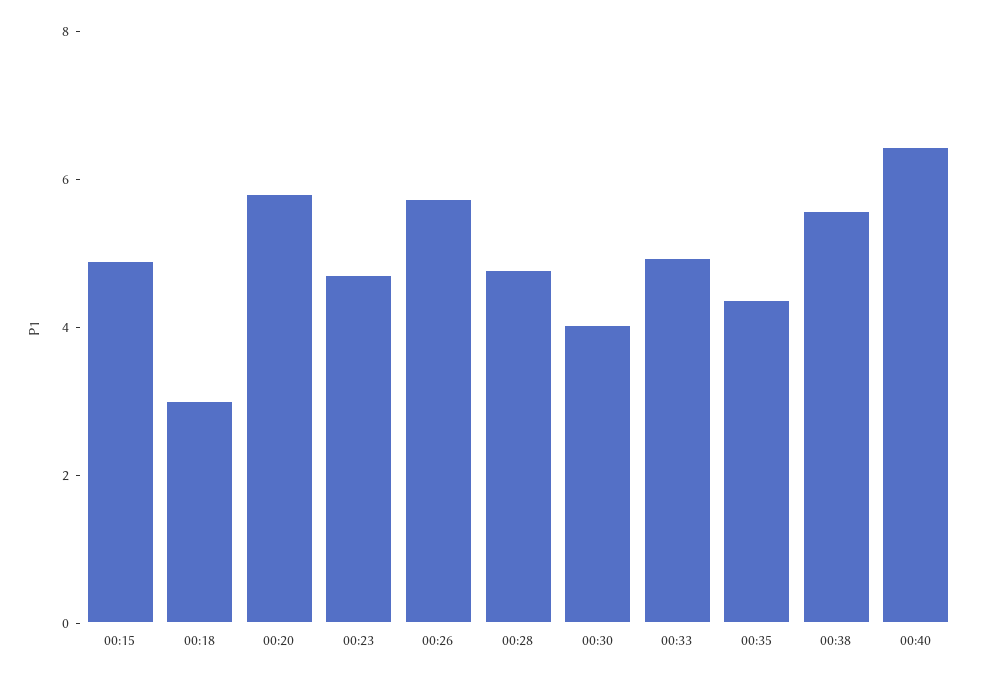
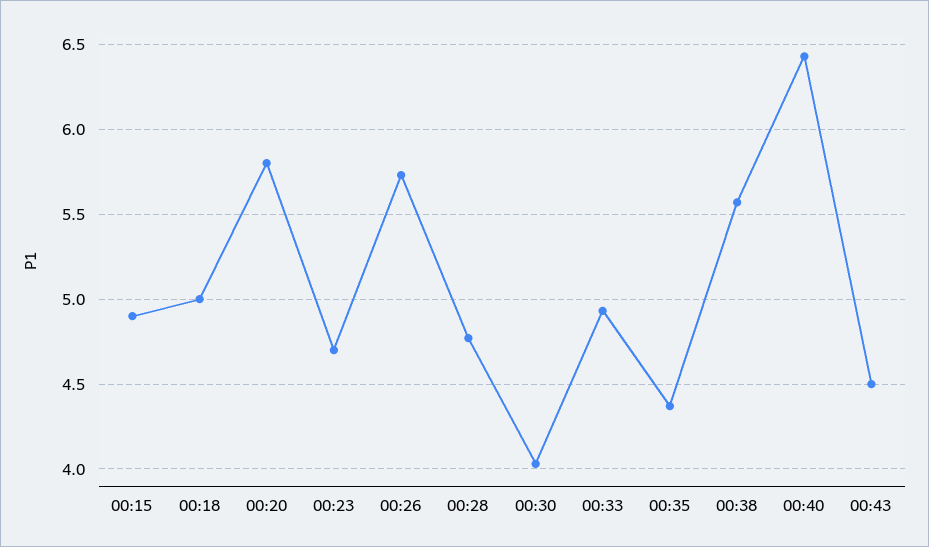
00:18: 3 -> 5
00:43: none -> 4.5

